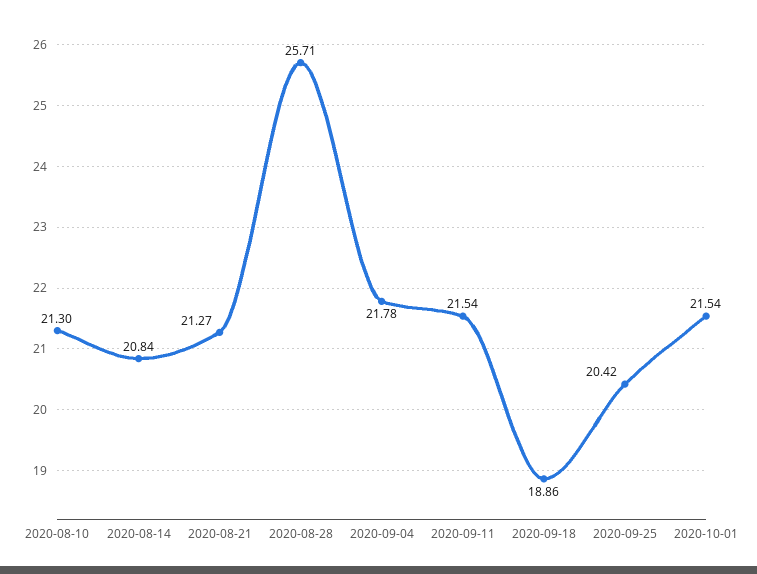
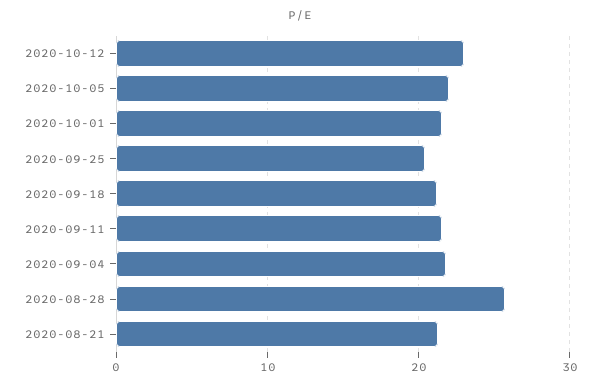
2020-08-10: 21.3 -> none
2020-08-14: 20.84 -> none
2020-09-18: 18.86 -> 21
2020-10-12: none -> 23
2020-10-05: none -> 22

